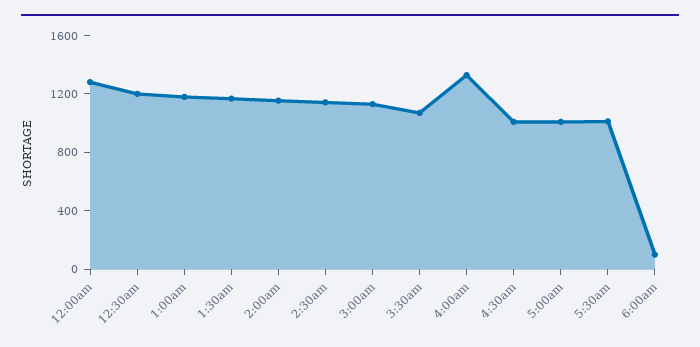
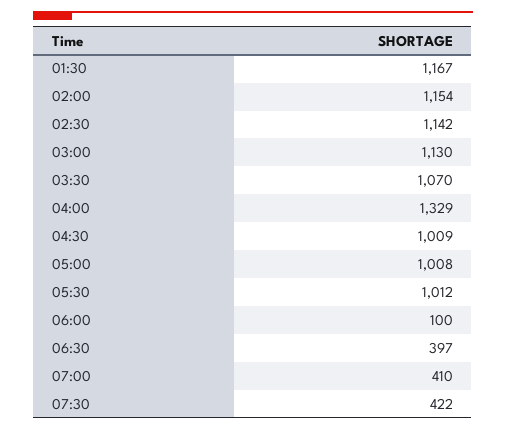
12:00am: 1300 -> none
12:30am: 1200 -> none
1:00am: 1200 -> none
06:30: none -> 397
07:00: none -> 410
07:30: none -> 422

